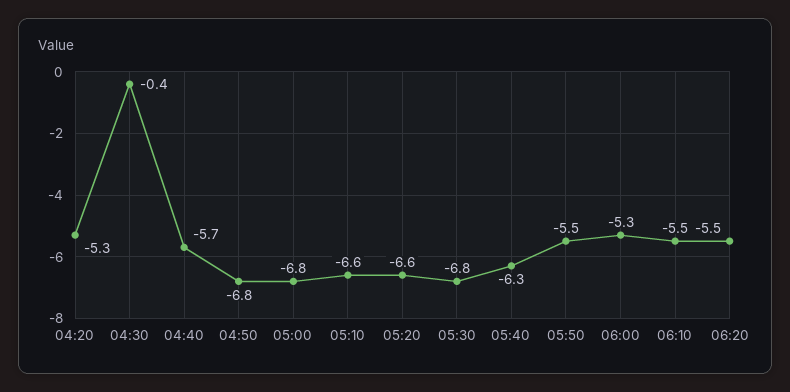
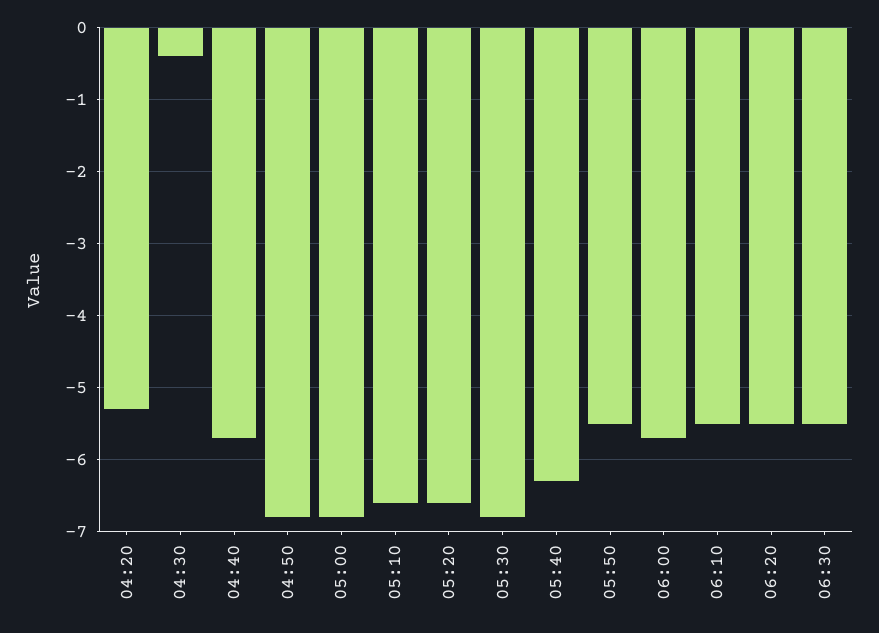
06:00: -5.3 -> -5.7
06:30: none -> -5.5

